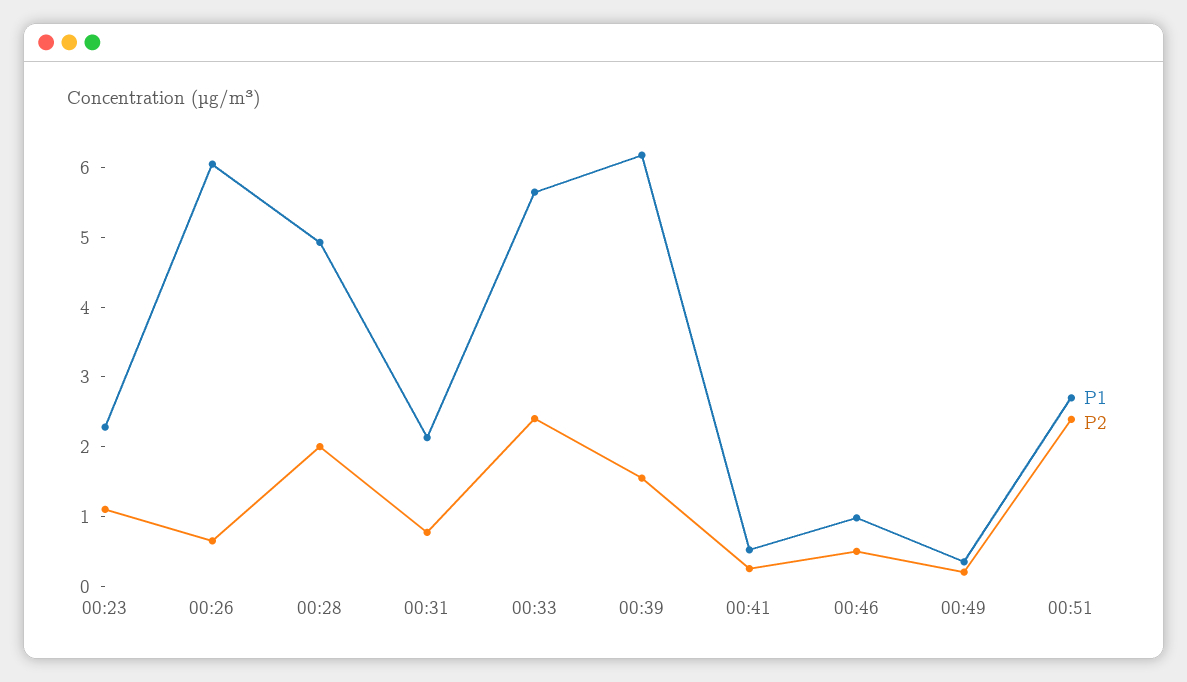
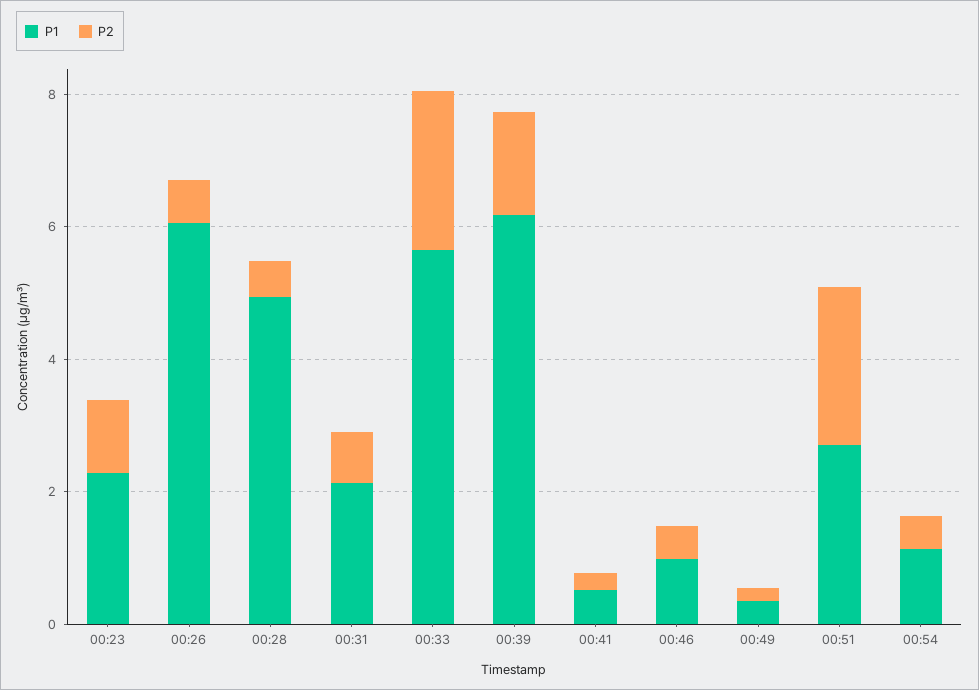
P2, 00:28: 2 -> 0.5
P1, 00:54: none -> 1
P2, 00:54: none -> 0.5

